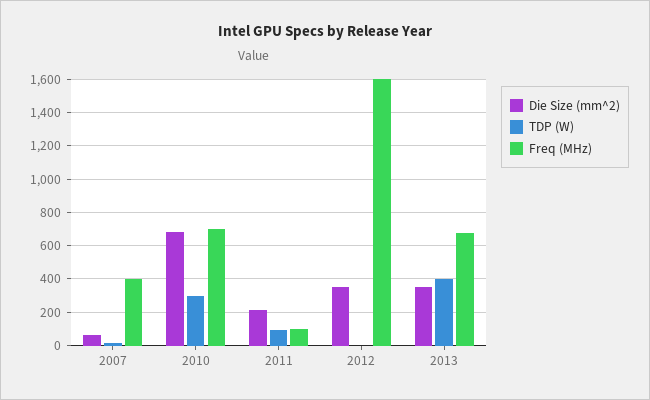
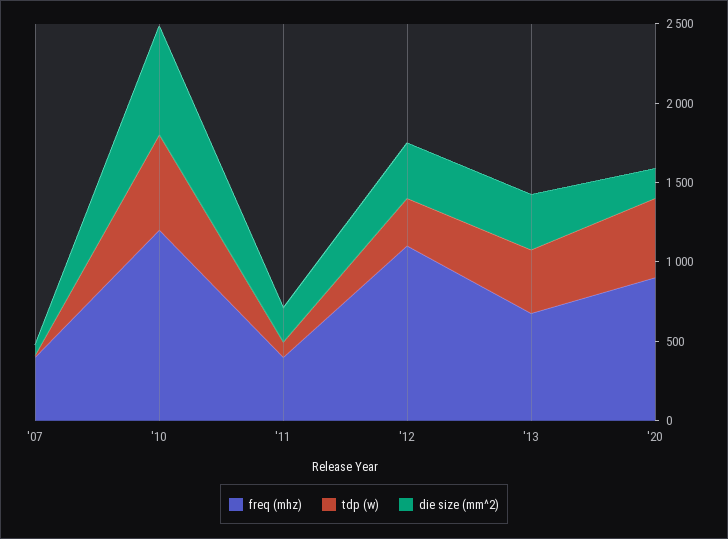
TDP (W), 2010: 300 -> 600
Freq (MHz), 2010: 700 -> 1200
Freq (MHz), 2011: 100 -> 400
TDP (W), 2012: 0 -> 300
Freq (MHz), 2012: 1600 -> 1100
Freq (MHz), '20: none -> 900
TDP (W), '20: none -> 500
Die Size (mm^2), '20: none -> 200

